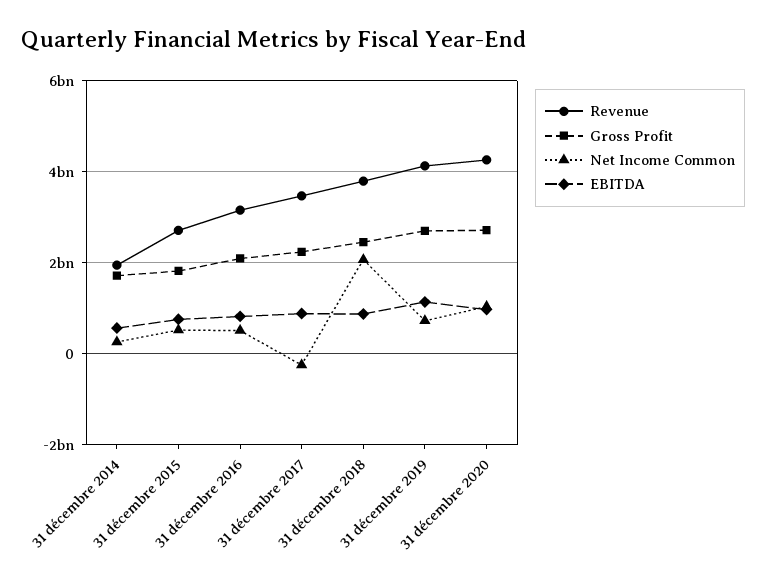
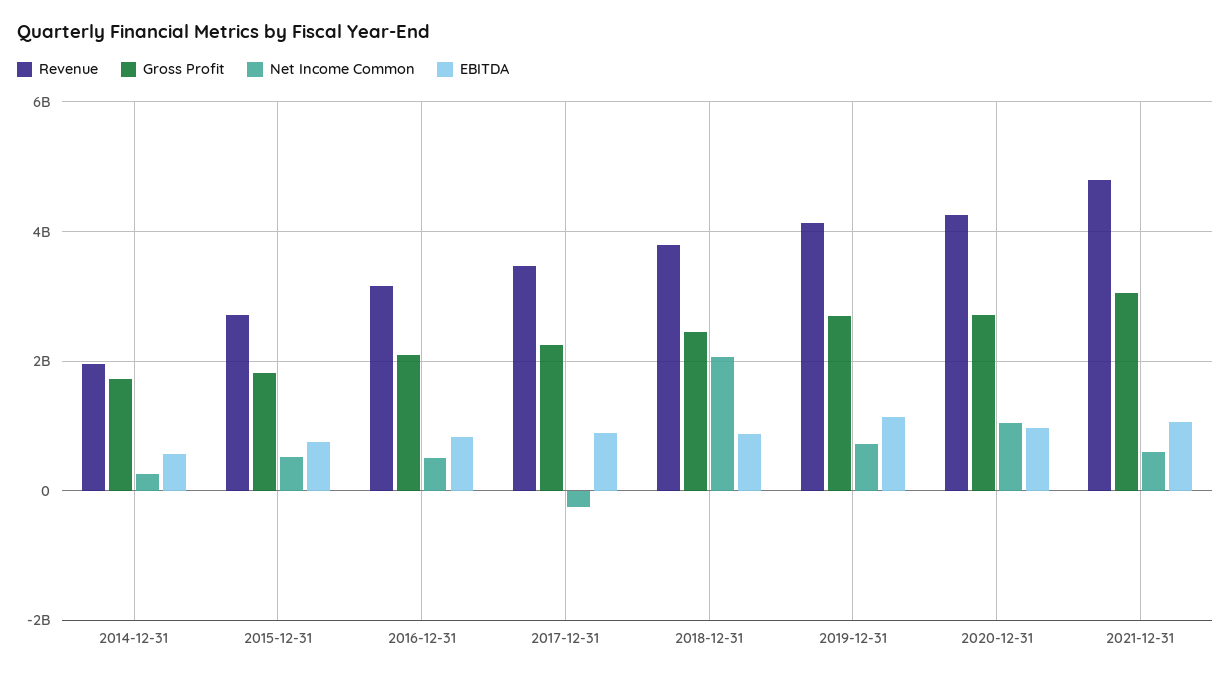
Revenue, 2021-12-31: none -> 4800000000
Gross Profit, 2021-12-31: none -> 3000000000
Net Income Common, 2021-12-31: none -> 600000000
EBITDA, 2021-12-31: none -> 1000000000

